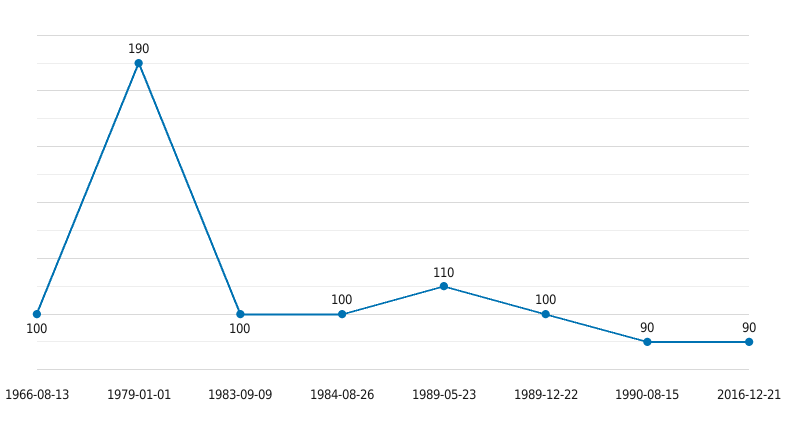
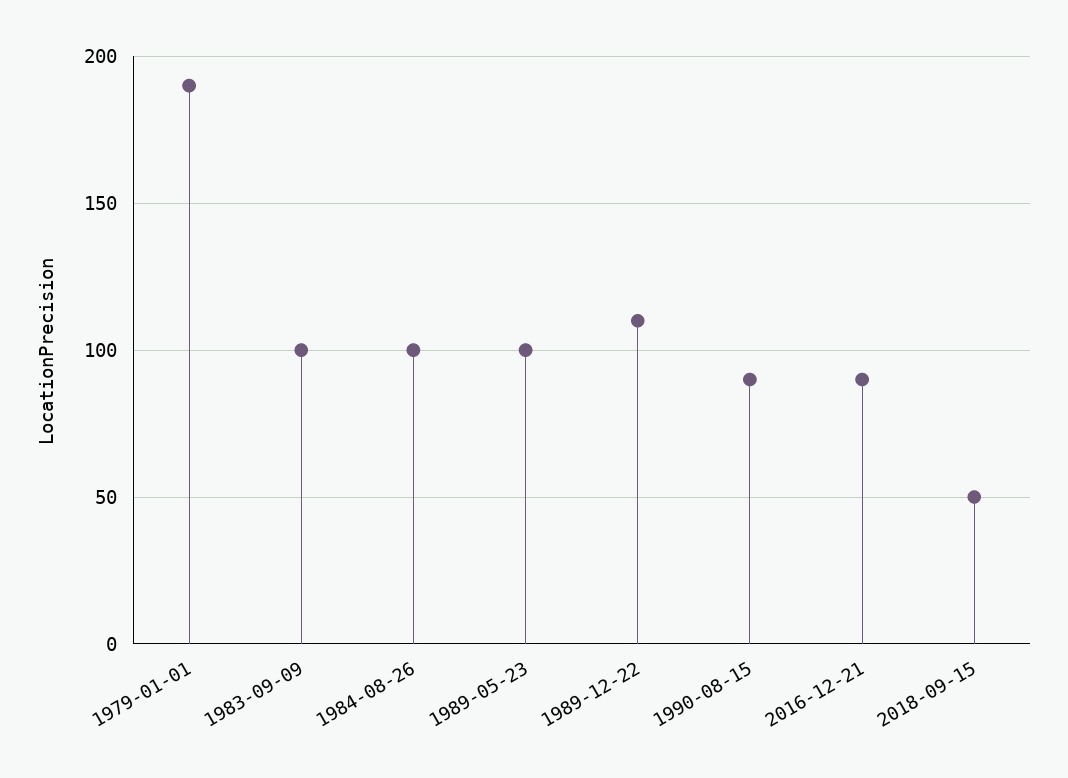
1966-08-13: 100 -> none
1989-05-23: 110 -> 100
1989-12-22: 100 -> 110
2018-09-15: none -> 50

